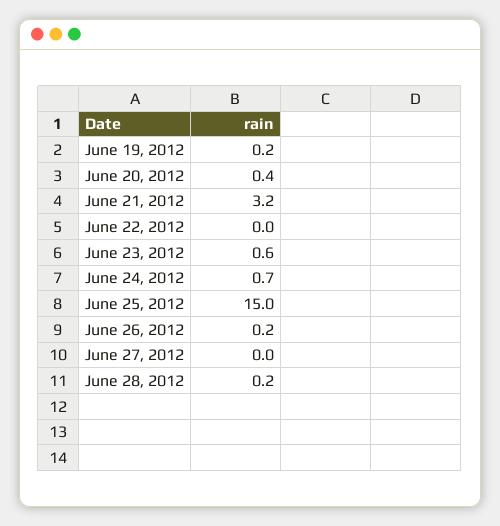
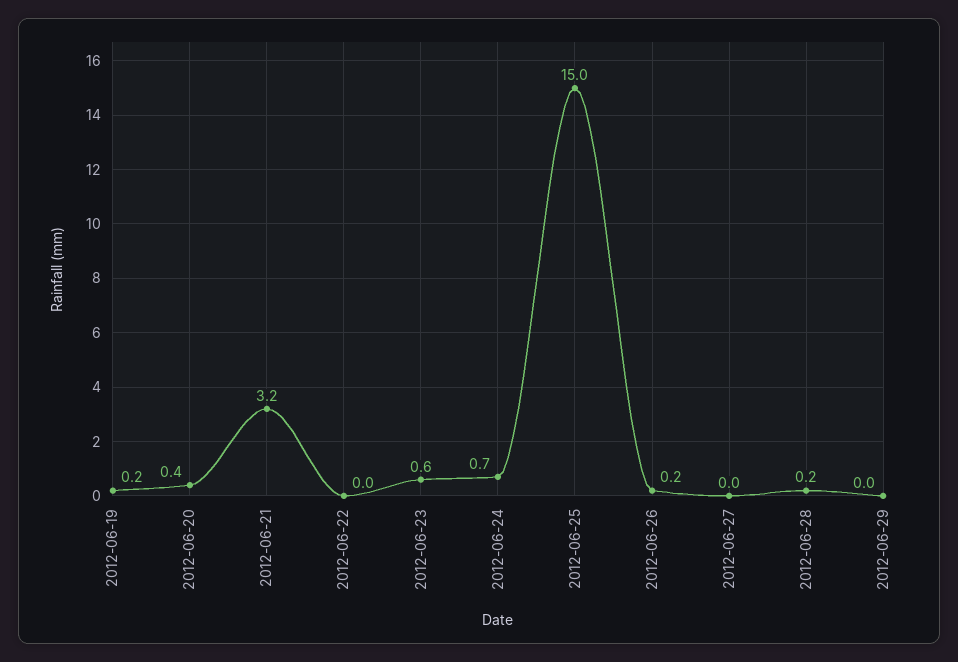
2012-06-29: none -> 0

